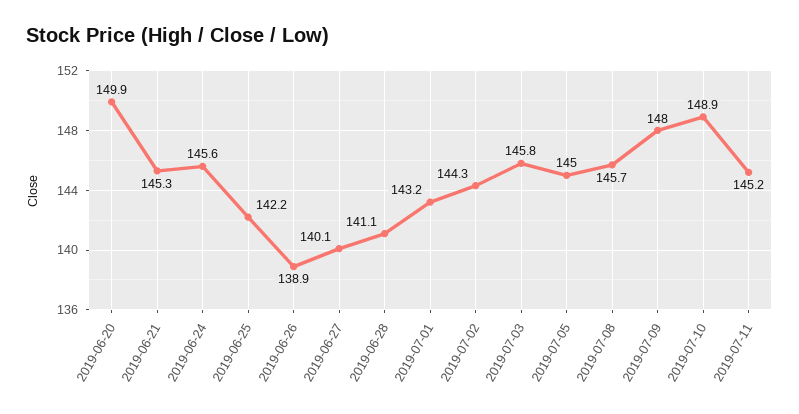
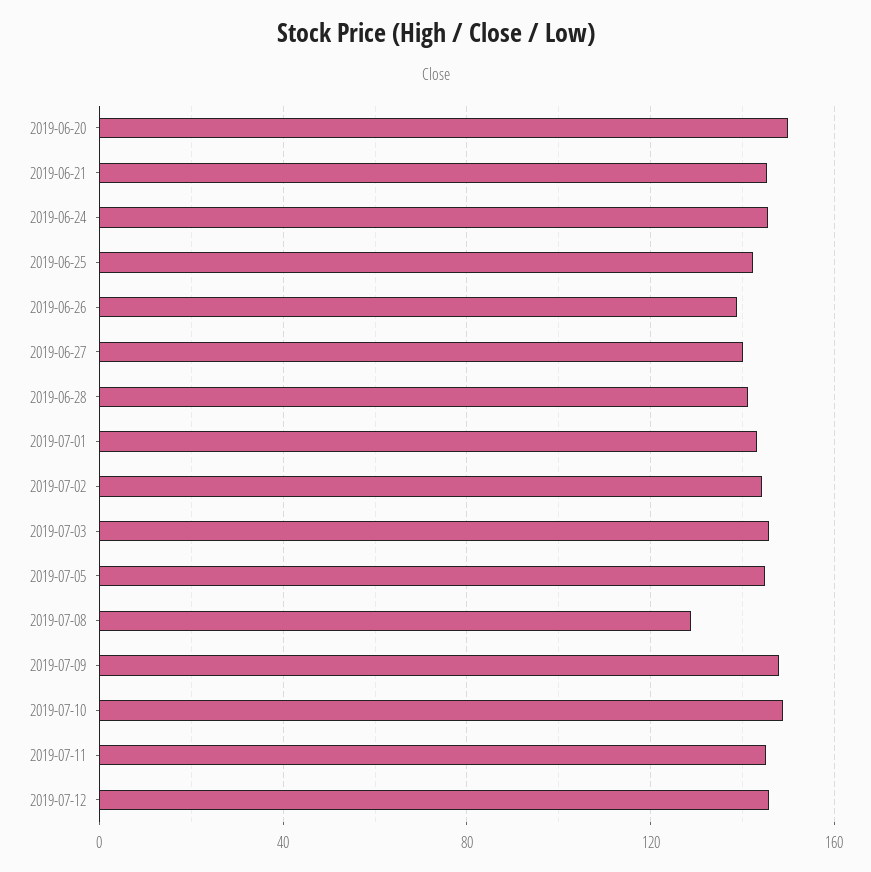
2019-07-08: 145.7 -> 130
2019-07-12: none -> 145

